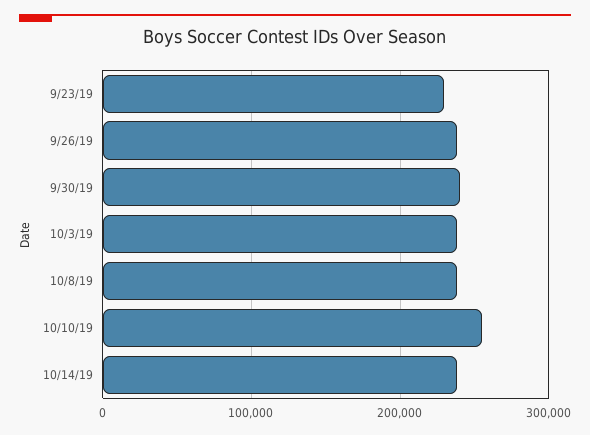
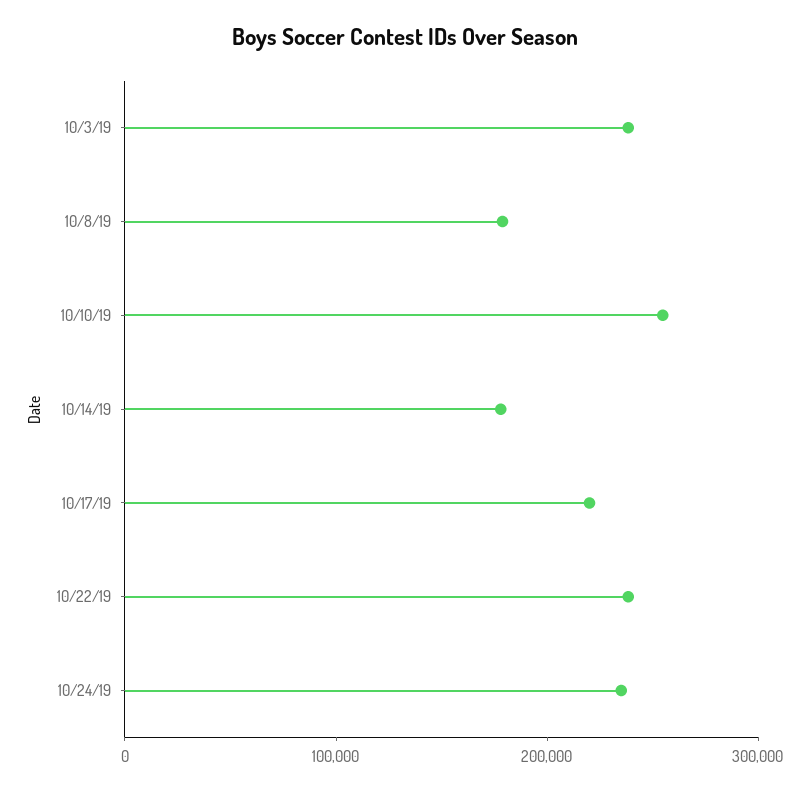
9/23/19: 230000 -> none
9/26/19: 240000 -> none
9/30/19: 240000 -> none
10/8/19: 240000 -> 180000
10/14/19: 240000 -> 180000
10/17/19: none -> 220000
10/22/19: none -> 240000
10/24/19: none -> 240000

